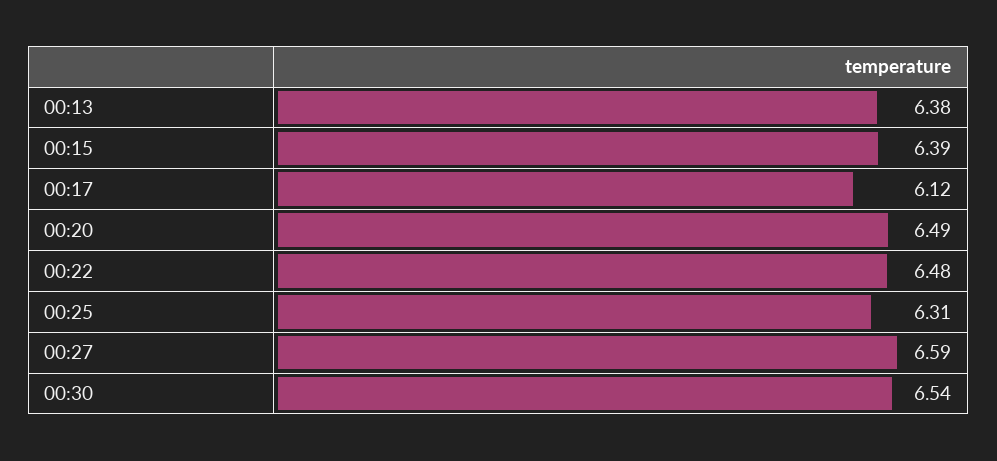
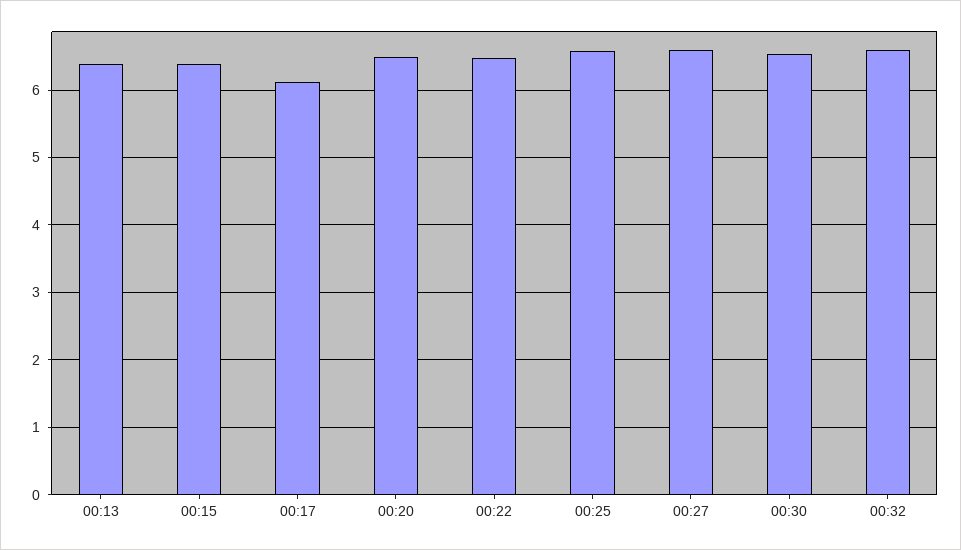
00:25: 6.31 -> 6.6
00:32: none -> 6.6

